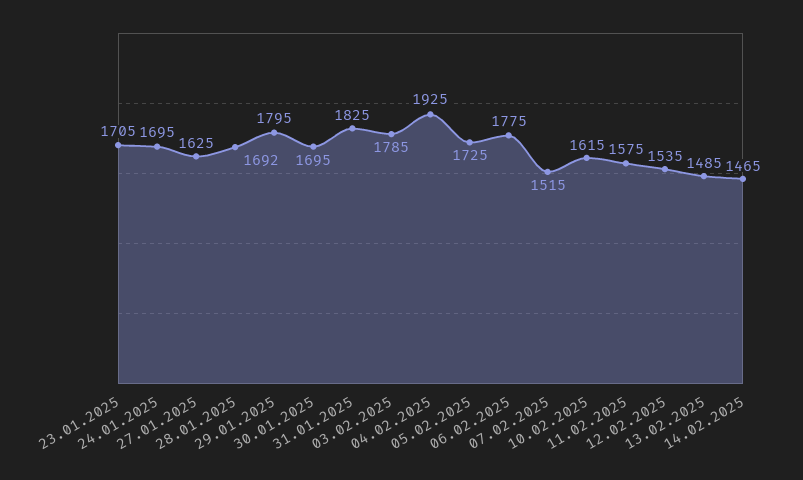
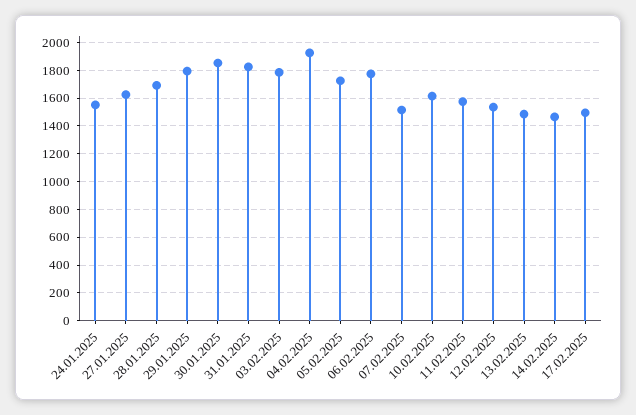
23.01.2025: 1705 -> none
24.01.2025: 1695 -> 1550
30.01.2025: 1695 -> 1850
17.02.2025: none -> 1500

